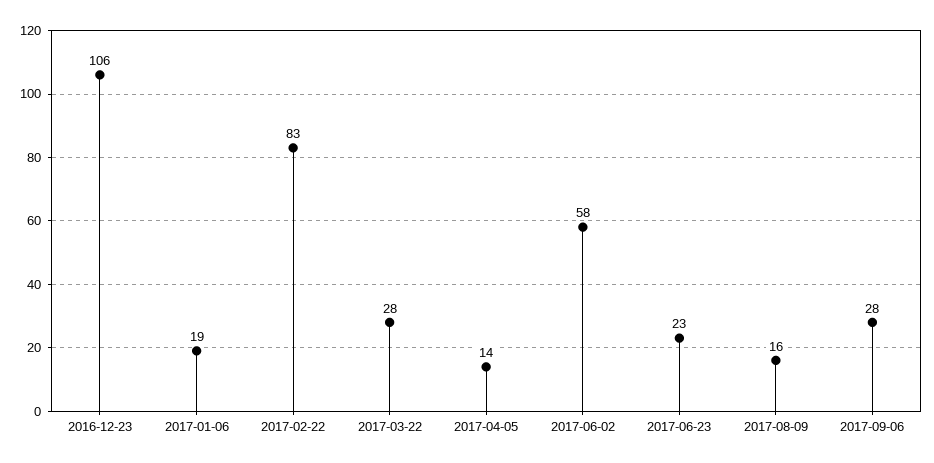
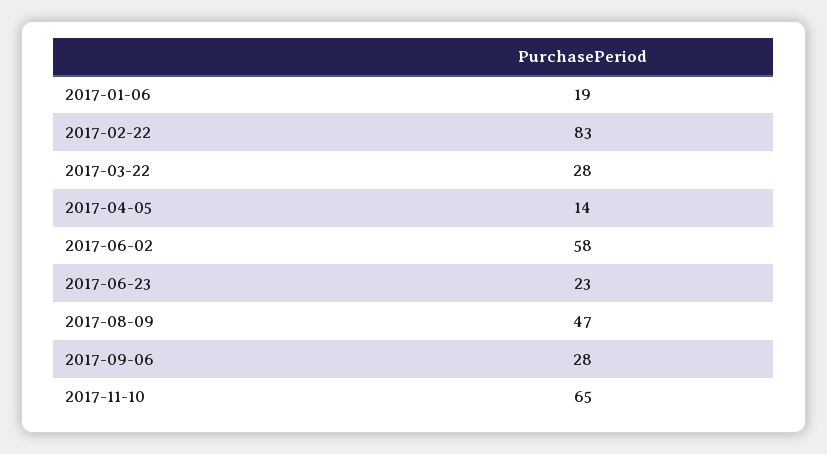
2016-12-23: 106 -> none
2017-08-09: 16 -> 47
2017-11-10: none -> 65

